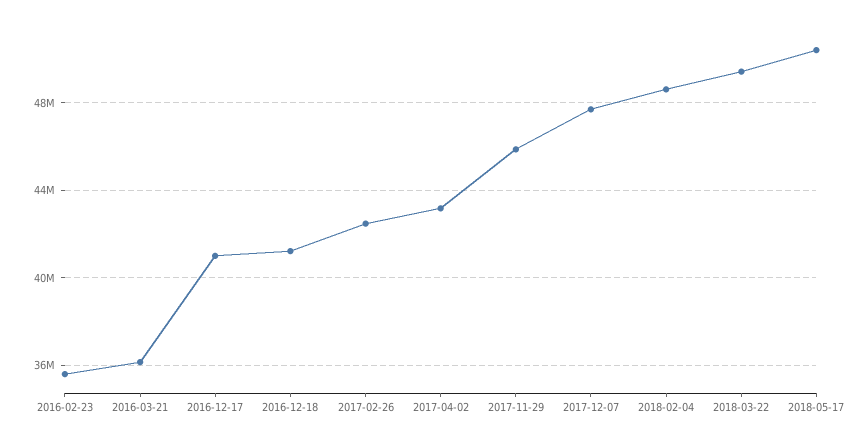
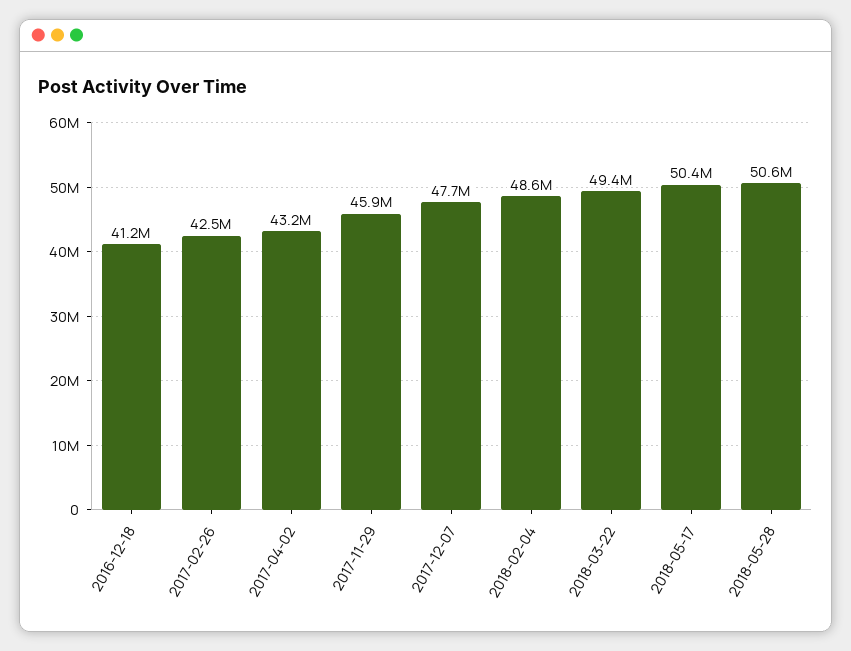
2016-02-23: 35500000 -> none
2016-03-21: 36000000 -> none
2016-12-17: 41000000 -> none
2018-05-28: none -> 50600000

